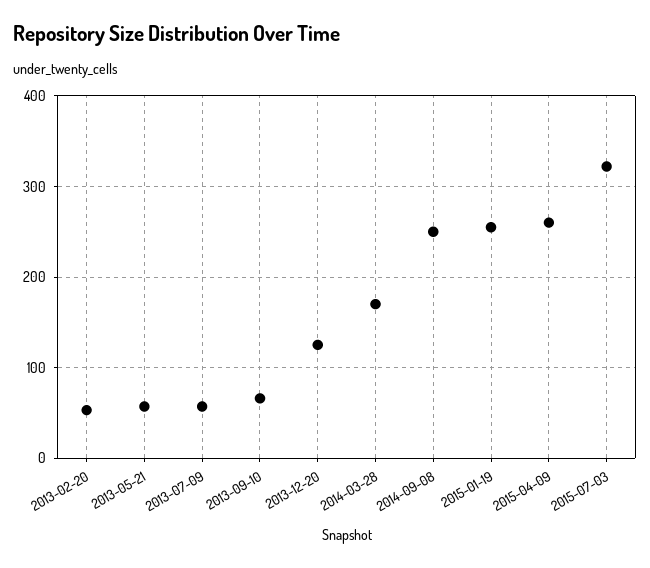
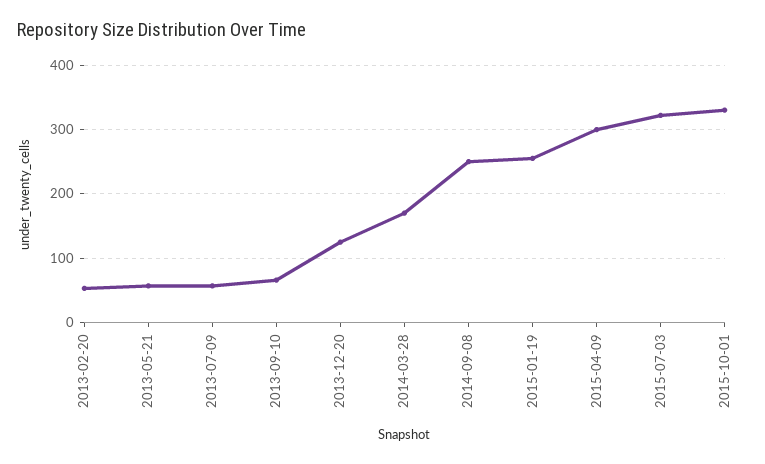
2015-04-09: 260 -> 300
2015-10-01: none -> 330

